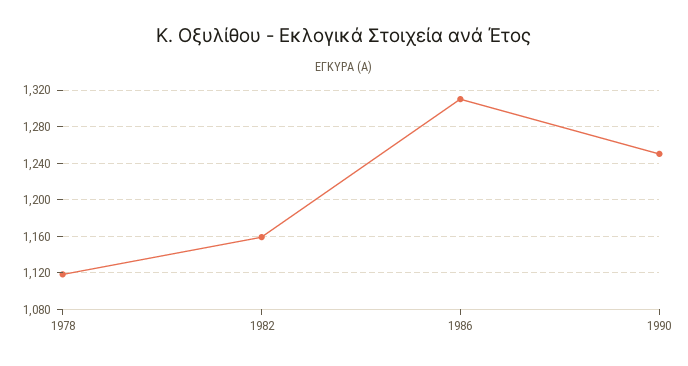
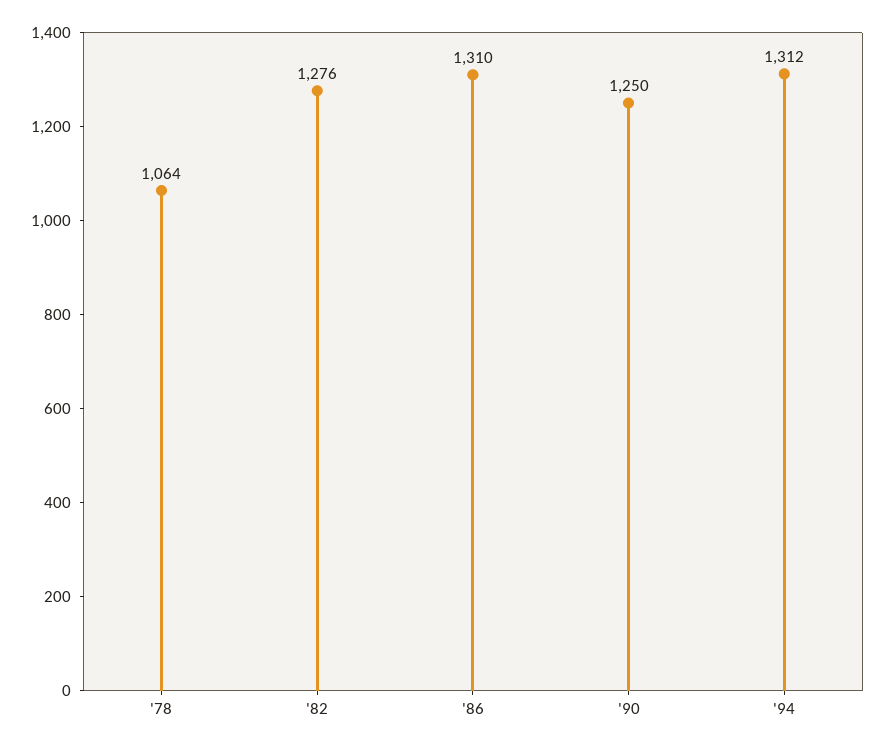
1978: 1120 -> 1064
1982: 1160 -> 1276
'94: none -> 1312

